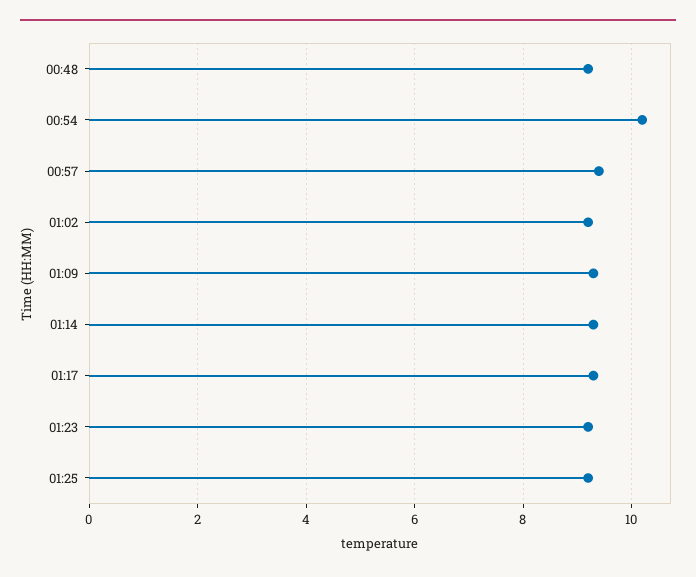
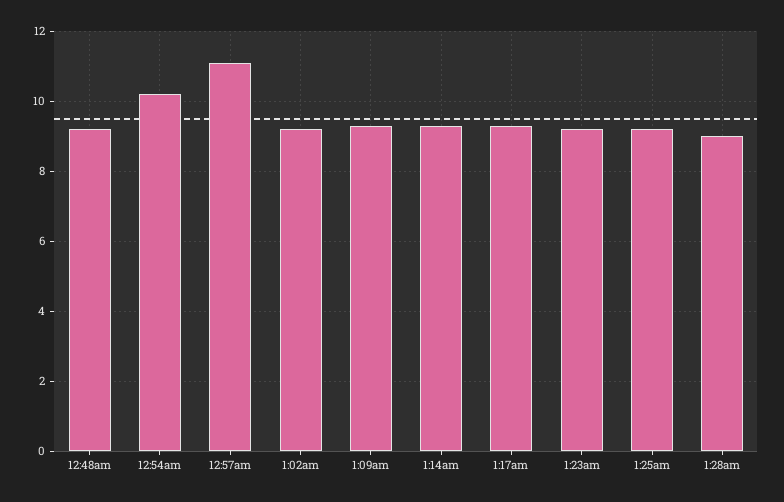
00:57: 9.5 -> 11
1:28am: none -> 9

